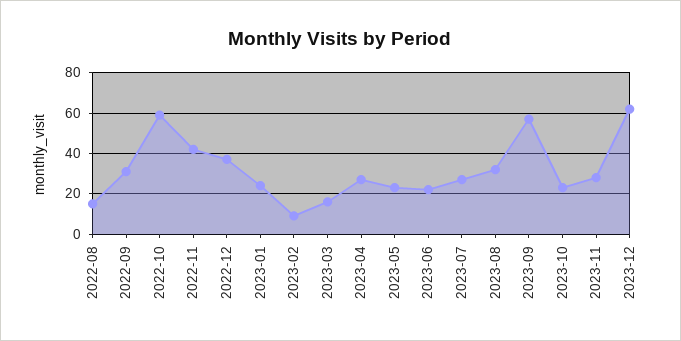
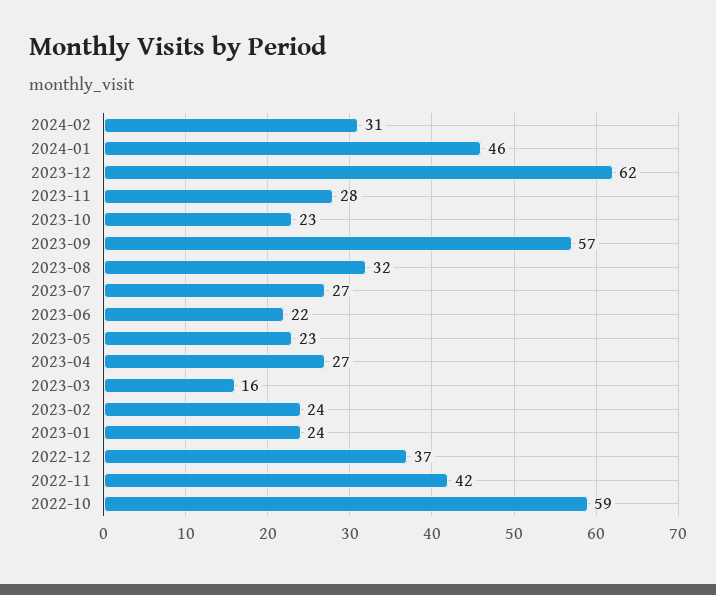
2022-08: 15 -> none
2022-09: 30 -> none
2023-02: 10 -> 24
2024-02: none -> 31
2024-01: none -> 46

